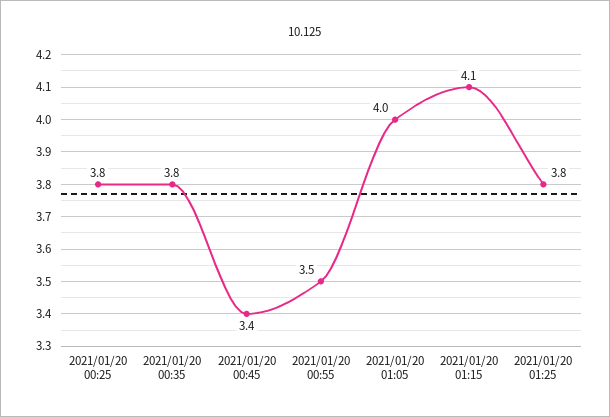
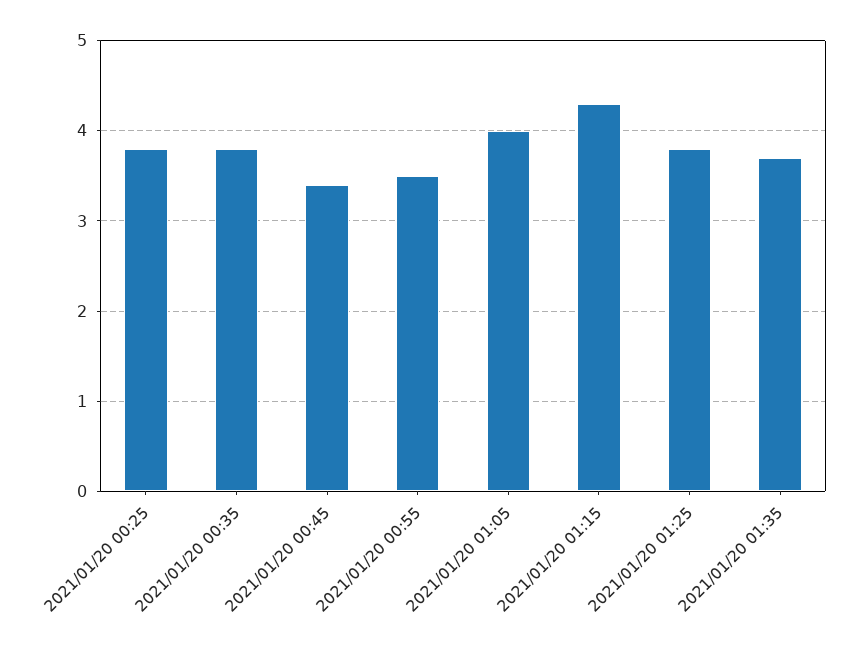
2021/01/20 01:15: 4.1 -> 4.3
2021/01/20 01:35: none -> 3.7

